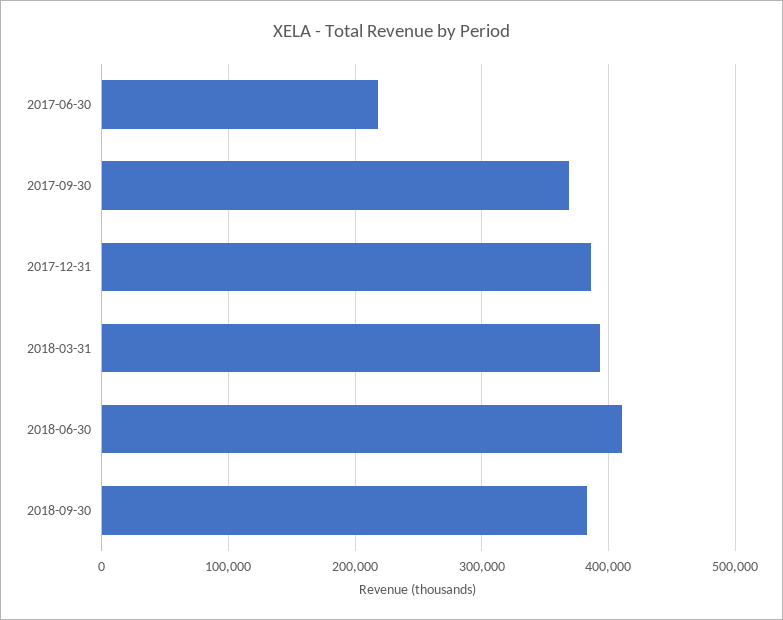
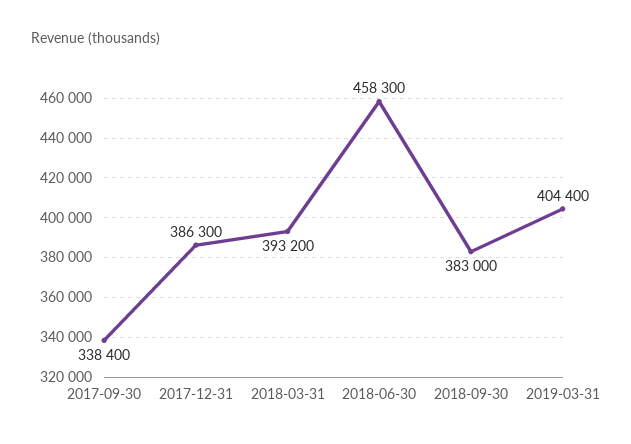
2017-06-30: 220000 -> none
2017-09-30: 370000 -> 338400
2018-06-30: 410000 -> 458300
2019-03-31: none -> 404400

